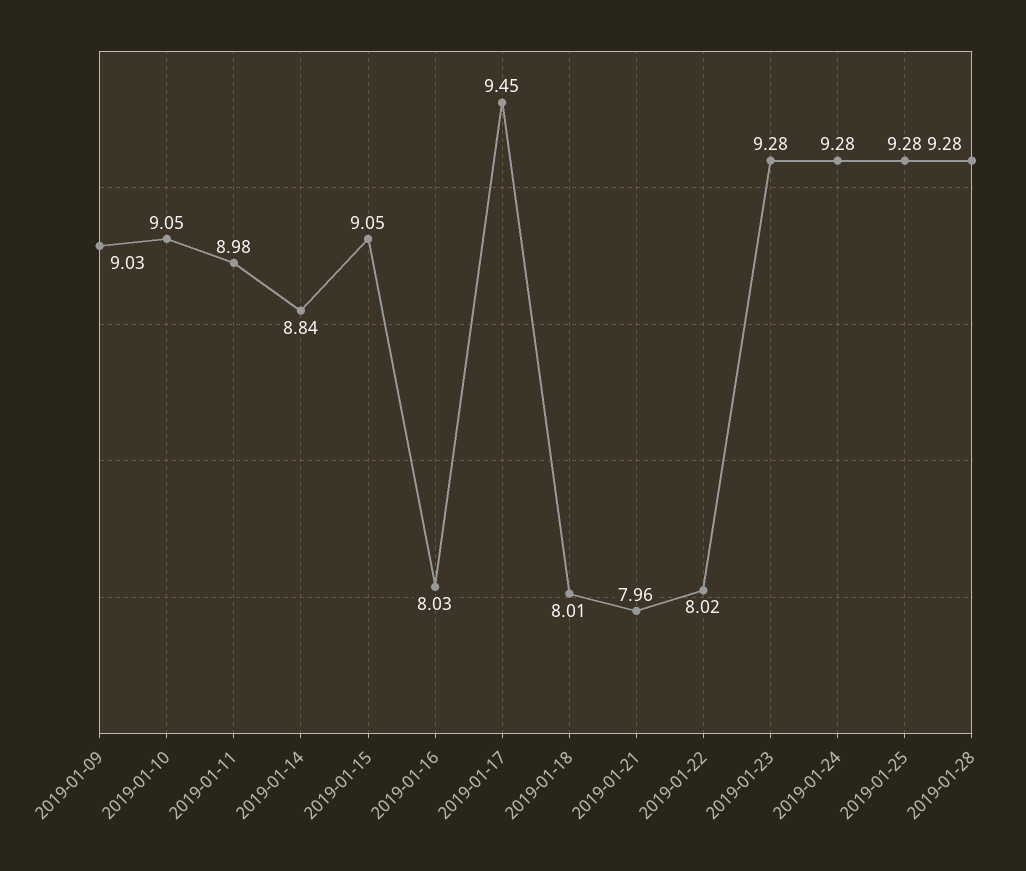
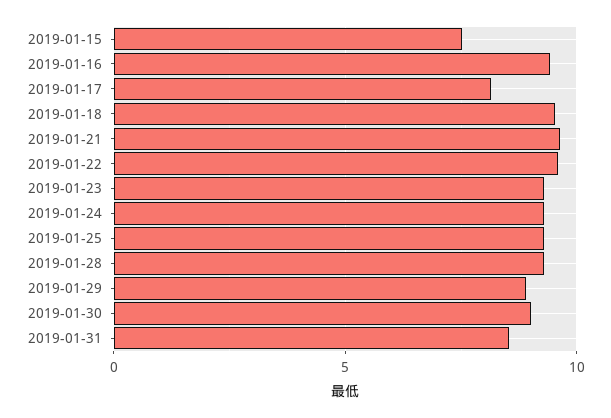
2019-01-09: 9.03 -> none
2019-01-10: 9.05 -> none
2019-01-11: 8.98 -> none
2019-01-14: 8.84 -> none
2019-01-15: 9.05 -> 7.5
2019-01-16: 8.03 -> 9.5
2019-01-17: 9.45 -> 8
2019-01-18: 8.01 -> 9.5
2019-01-21: 7.96 -> 9.5
2019-01-22: 8.02 -> 9.5
2019-01-29: none -> 9
2019-01-30: none -> 9
2019-01-31: none -> 8.5

